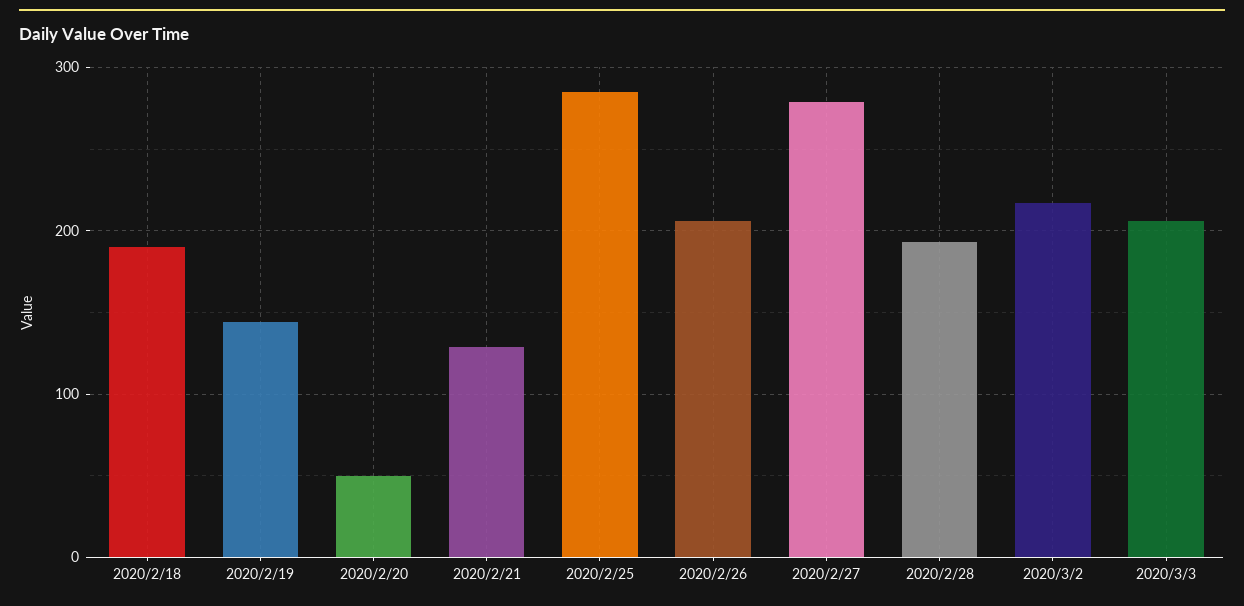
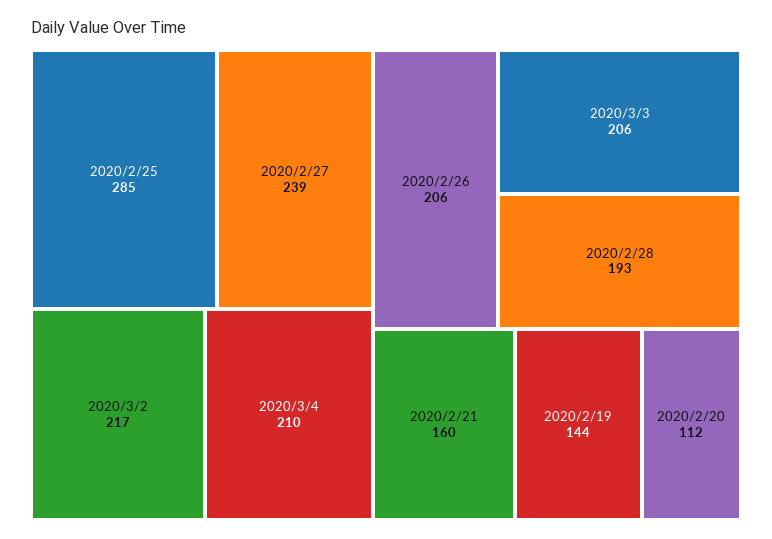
2020/2/18: 190 -> none
2020/2/20: 50 -> 112
2020/2/21: 130 -> 160
2020/2/27: 280 -> 239
2020/3/4: none -> 210

